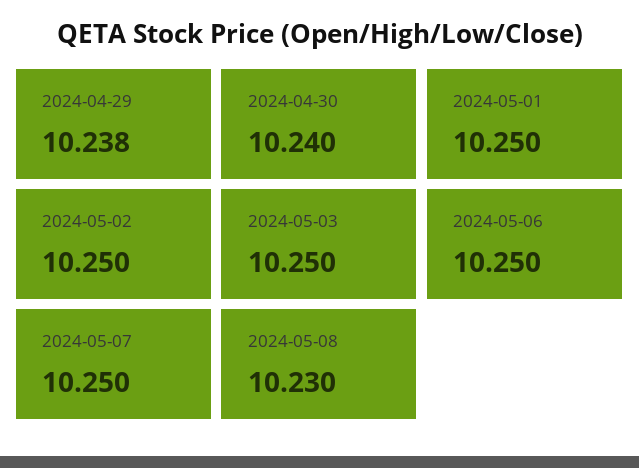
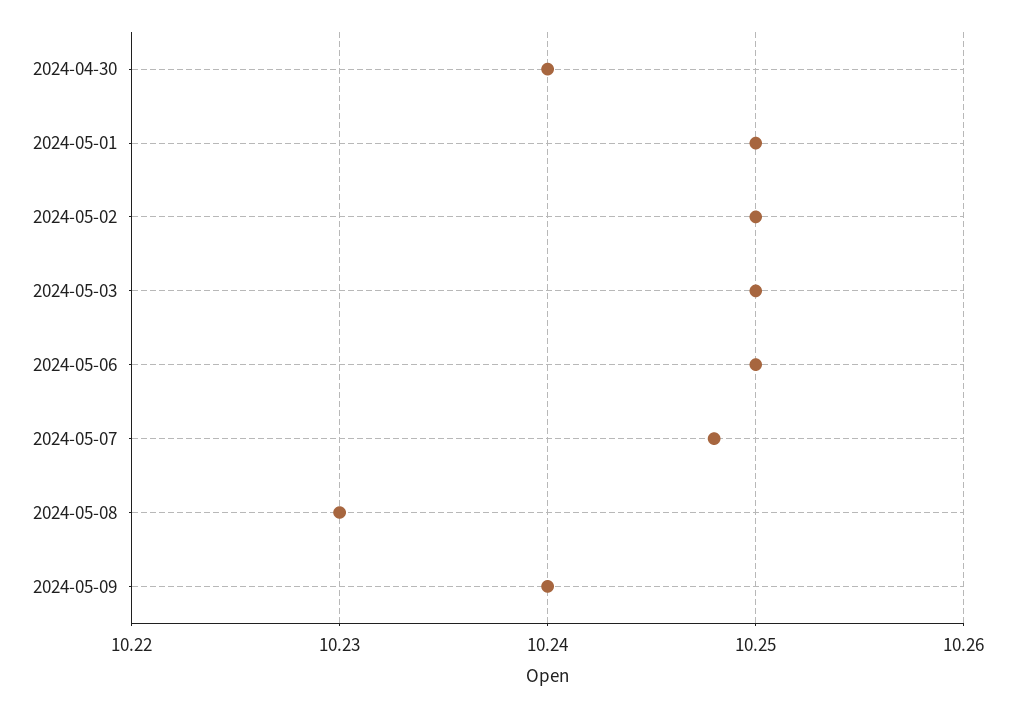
2024-04-29: 10.238 -> none
2024-05-07: 10.25 -> 10.248
2024-05-09: none -> 10.24

